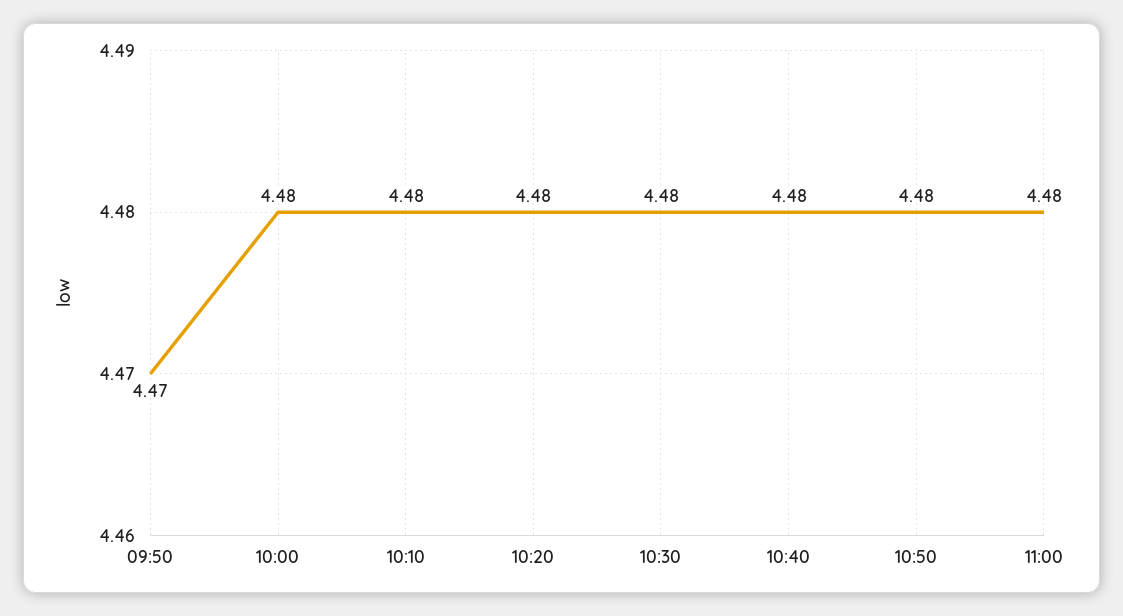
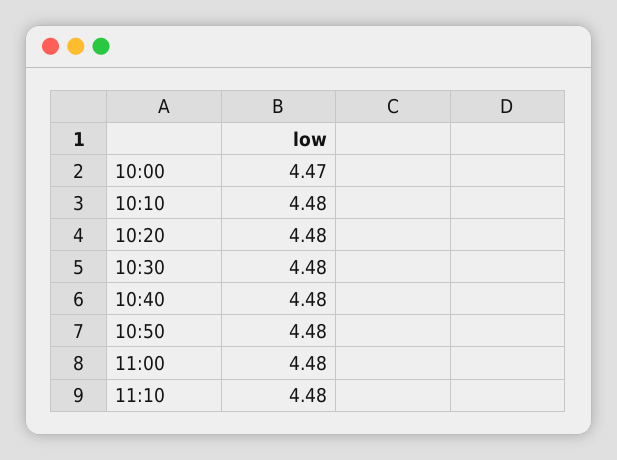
09:50: 4.47 -> none
10:00: 4.48 -> 4.47
11:10: none -> 4.48

